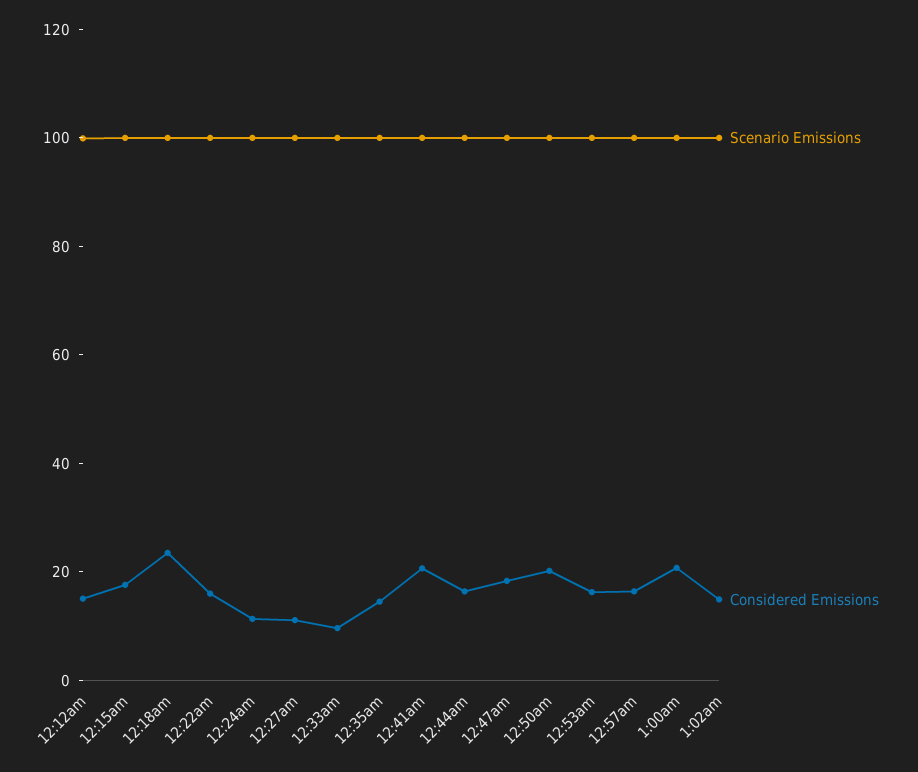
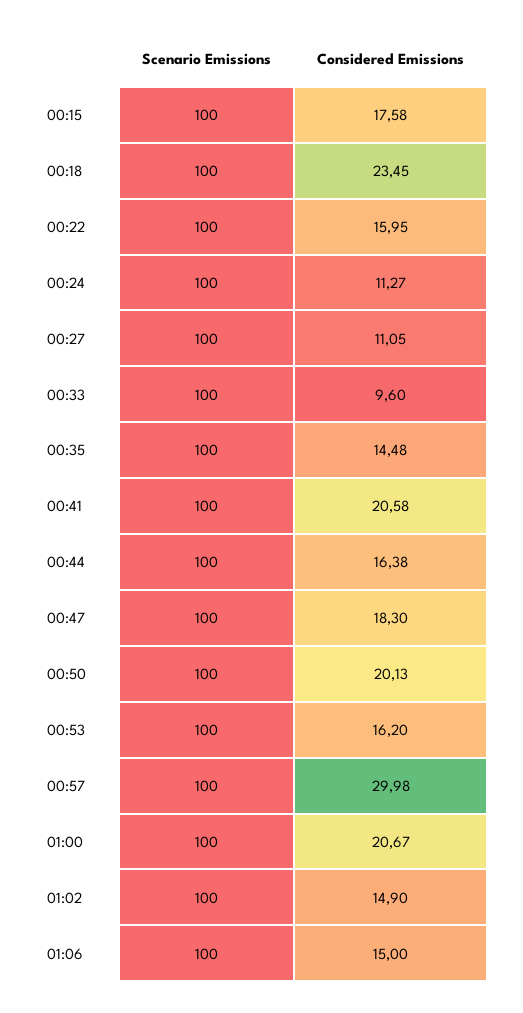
Scenario Emissions, 12:12am: 100 -> none
Considered Emissions, 12:12am: 15 -> none
Considered Emissions, 12:57am: 15 -> 29.98
Scenario Emissions, 01:06: none -> 100
Considered Emissions, 01:06: none -> 15

